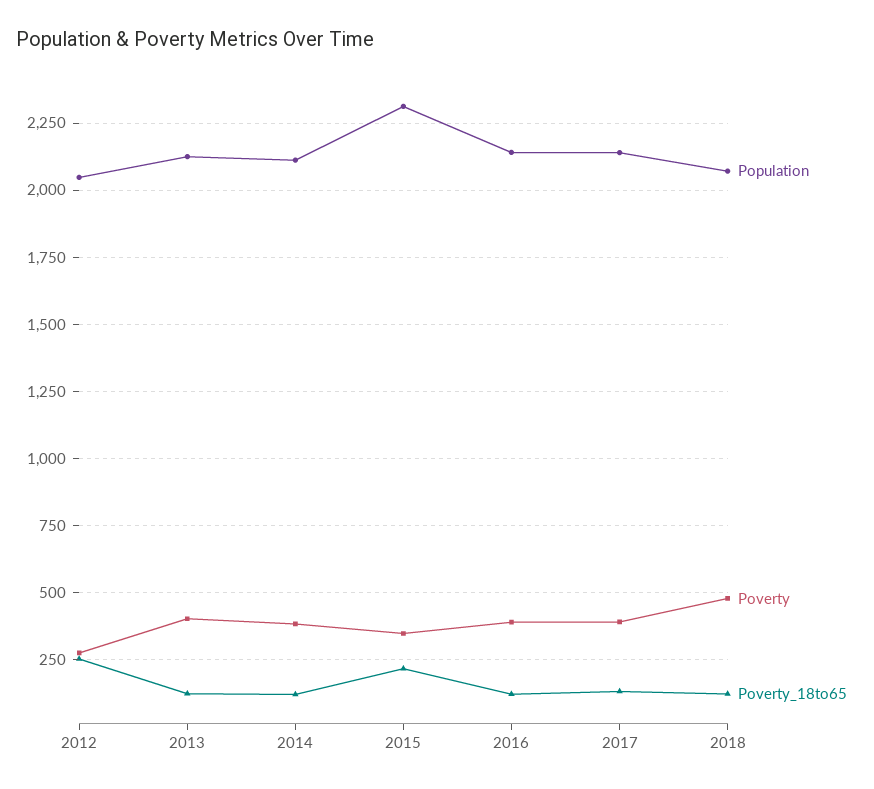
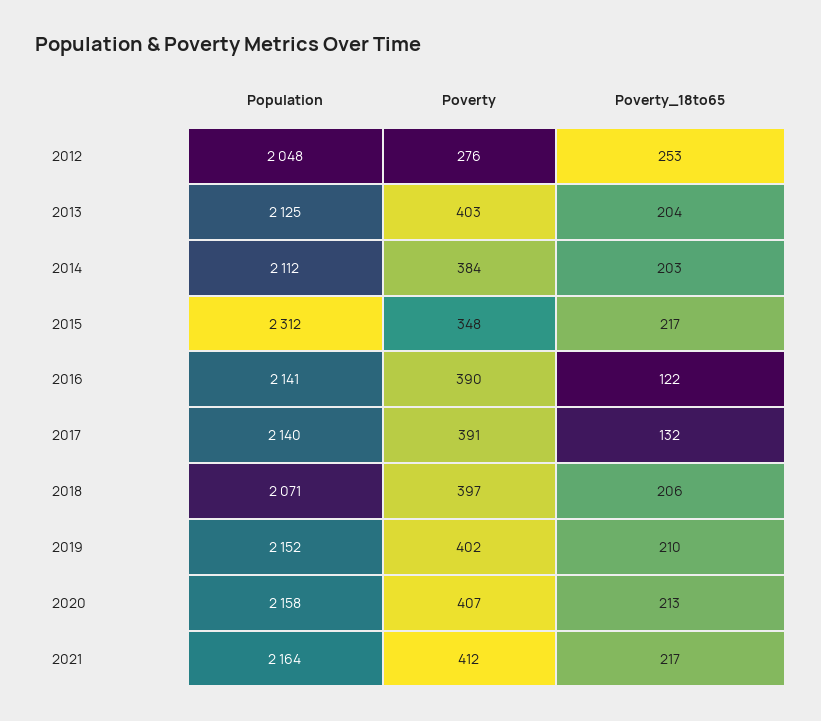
Poverty_18to65, 2013: 125 -> 204
Poverty_18to65, 2014: 125 -> 203
Poverty, 2018: 475 -> 397
Poverty_18to65, 2018: 125 -> 206
Population, 2019: none -> 2152
Poverty, 2019: none -> 402
Poverty_18to65, 2019: none -> 210
Population, 2020: none -> 2158
Poverty, 2020: none -> 407
Poverty_18to65, 2020: none -> 213
Population, 2021: none -> 2164
Poverty, 2021: none -> 412
Poverty_18to65, 2021: none -> 217

